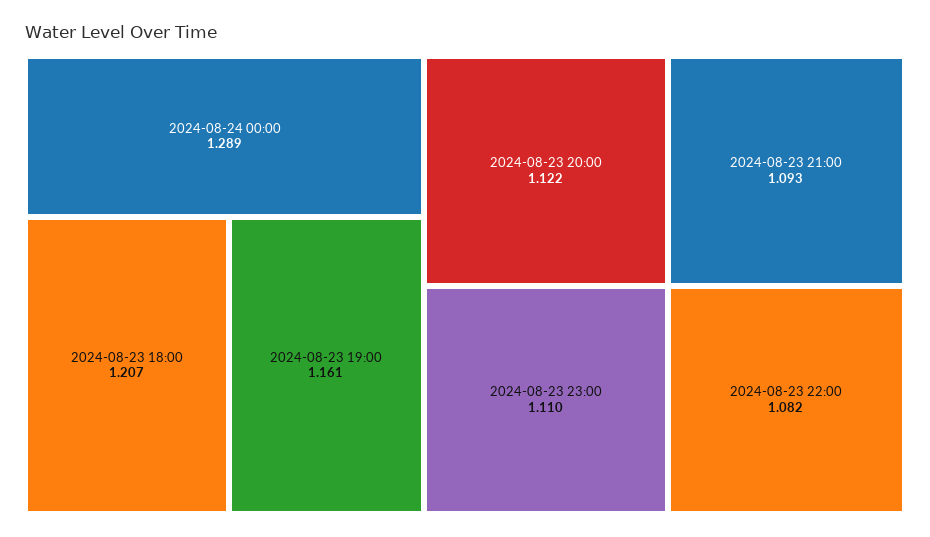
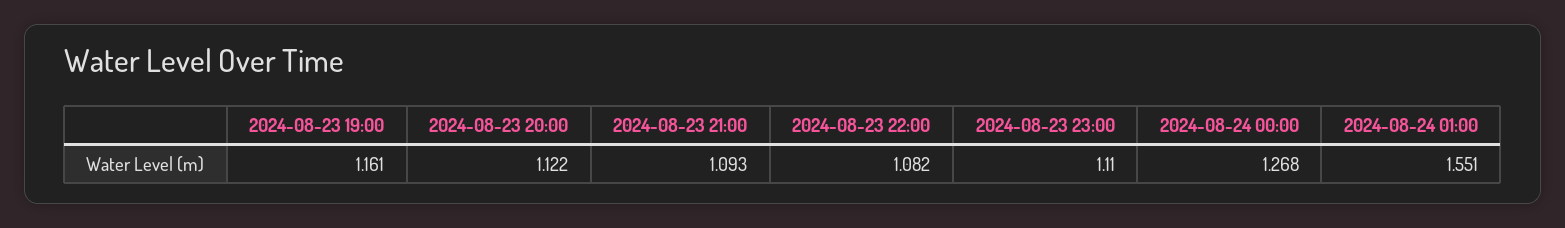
2024-08-24 00:00: 1.289 -> 1.268
2024-08-23 18:00: 1.207 -> none
2024-08-24 01:00: none -> 1.551

